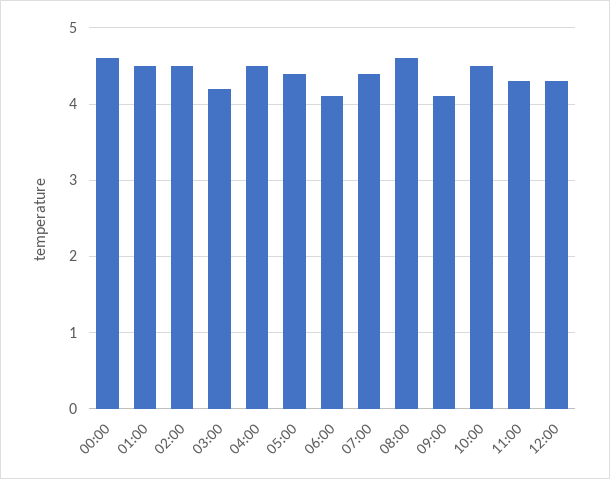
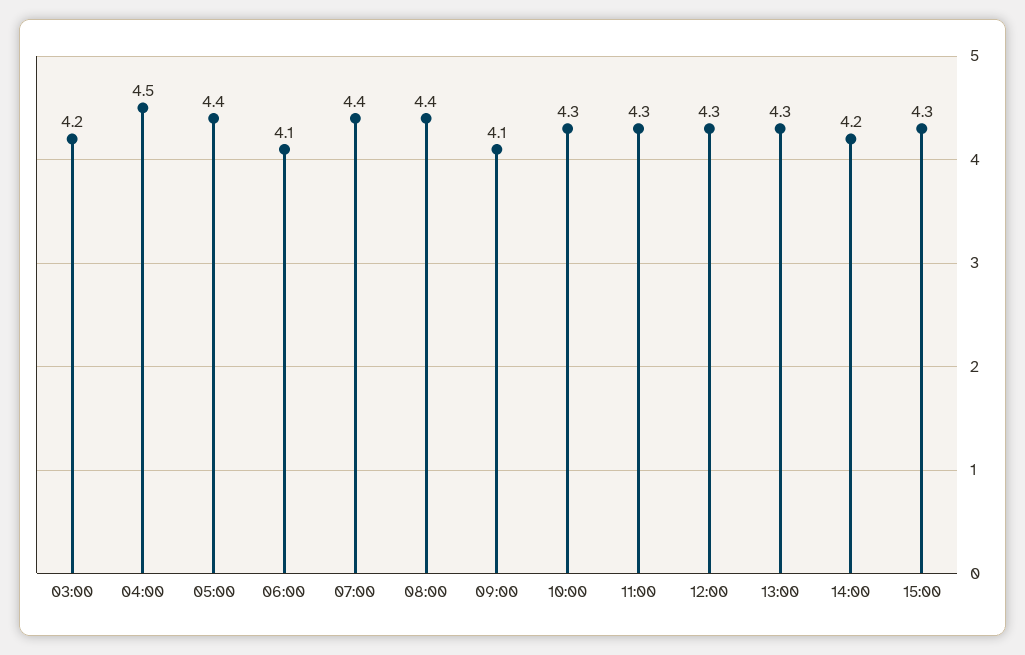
00:00: 4.6 -> none
01:00: 4.5 -> none
02:00: 4.5 -> none
08:00: 4.6 -> 4.4
10:00: 4.5 -> 4.3
13:00: none -> 4.3
14:00: none -> 4.2
15:00: none -> 4.3

